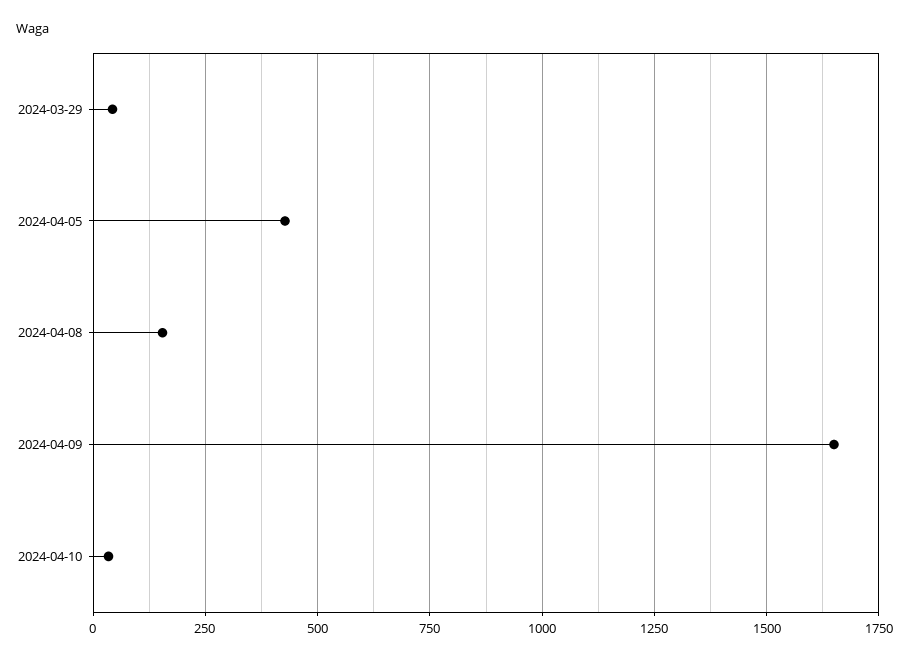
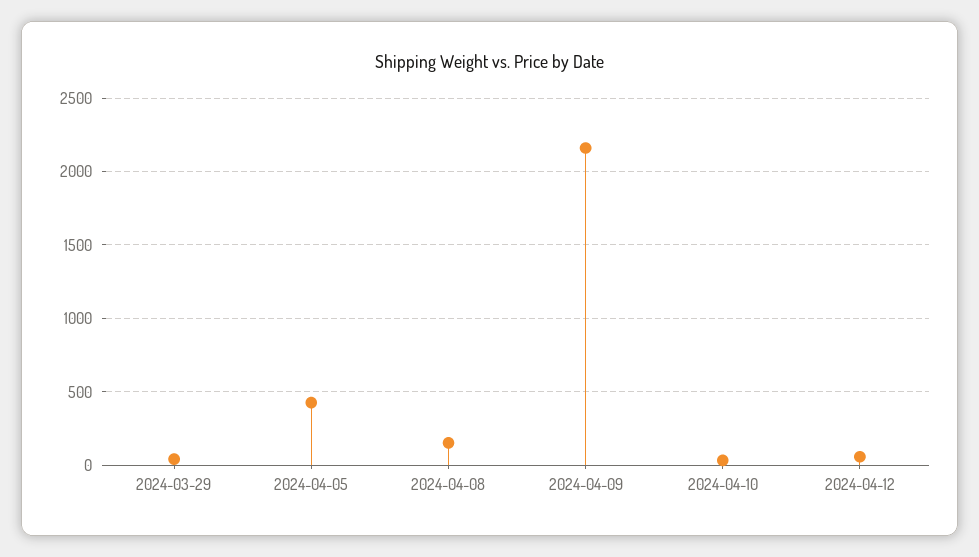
2024-04-09: 1650 -> 2150
2024-04-12: none -> 50

